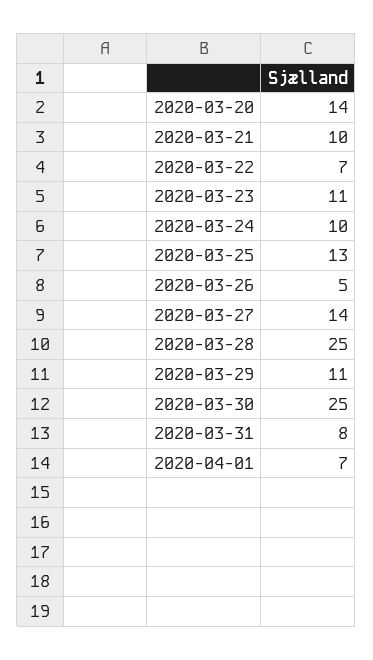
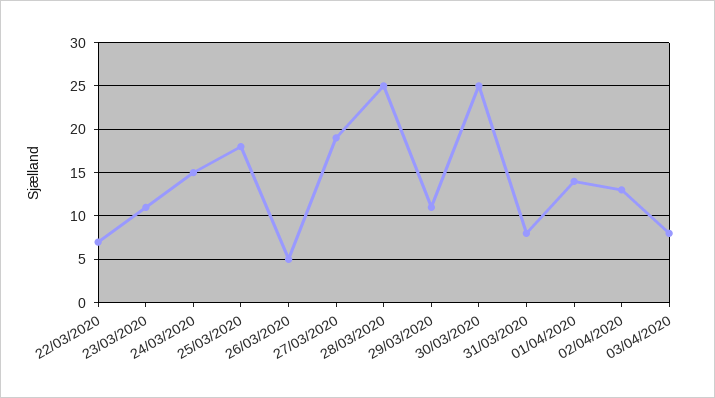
2020-03-20: 14 -> none
2020-03-21: 10 -> none
2020-03-24: 10 -> 15
2020-03-25: 13 -> 18
2020-03-27: 14 -> 19
2020-04-01: 7 -> 14
02/04/2020: none -> 13
03/04/2020: none -> 8

